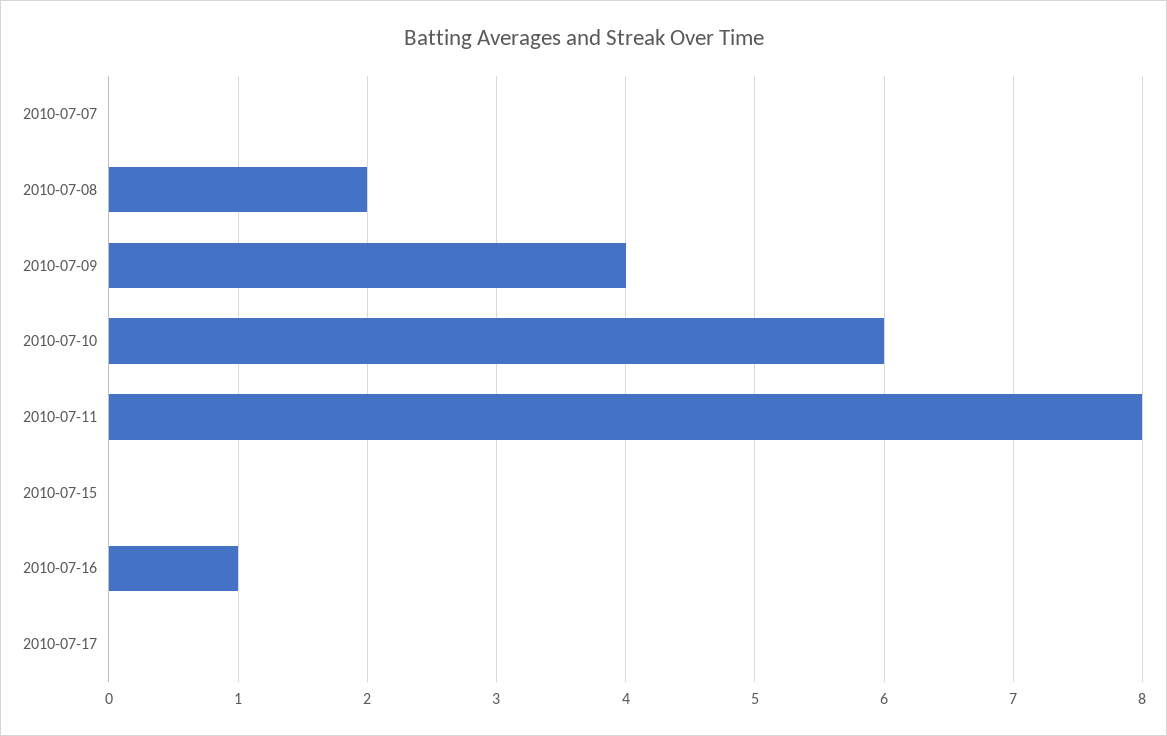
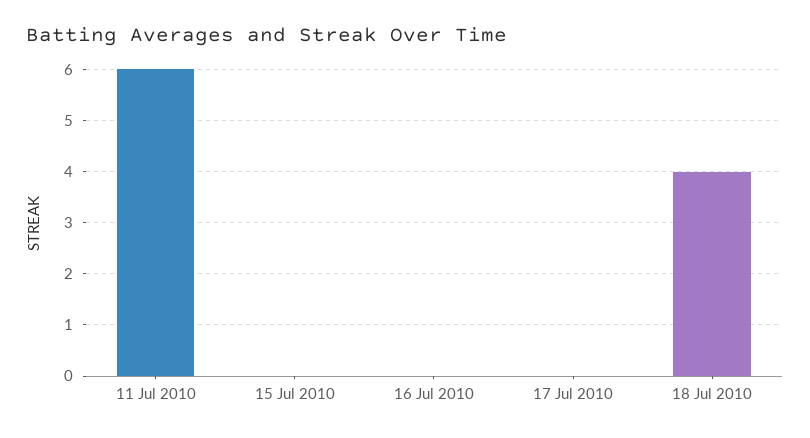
2010-07-07: 0 -> none
2010-07-08: 2 -> none
2010-07-09: 4 -> none
2010-07-10: 6 -> none
2010-07-11: 8 -> 6
2010-07-16: 1 -> 0
18 Jul 2010: none -> 4

